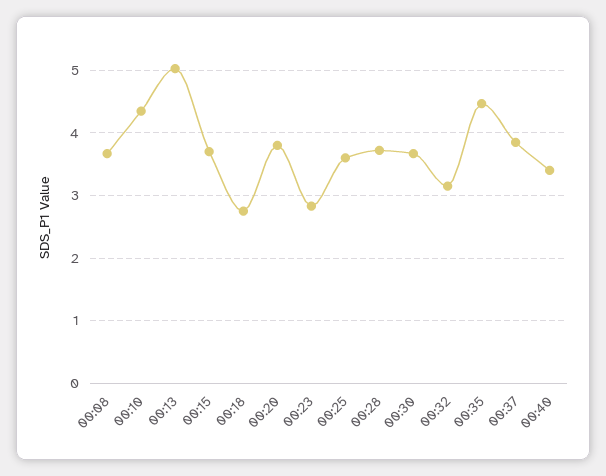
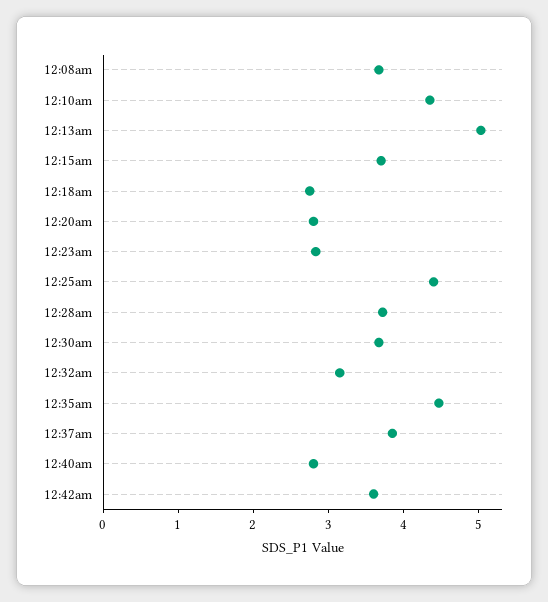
00:20: 3.8 -> 2.8
00:25: 3.6 -> 4.4
00:40: 3.4 -> 2.8
12:42am: none -> 3.6

